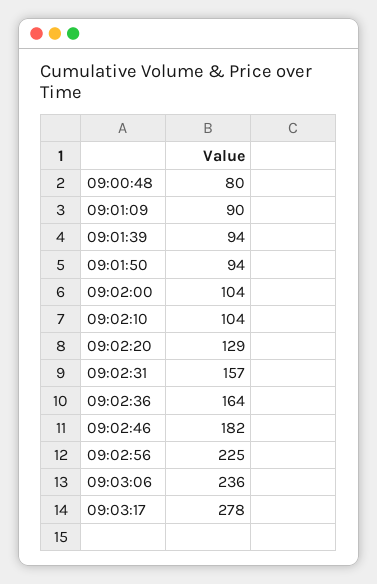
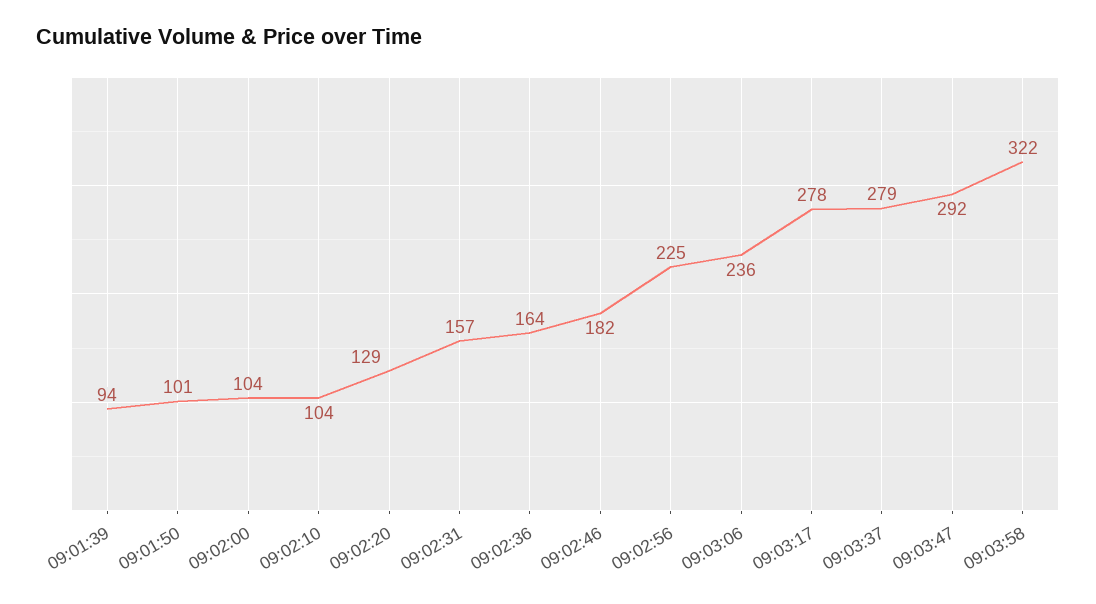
09:00:48: 80 -> none
09:01:09: 90 -> none
09:01:50: 94 -> 101
09:03:37: none -> 279
09:03:47: none -> 292
09:03:58: none -> 322

